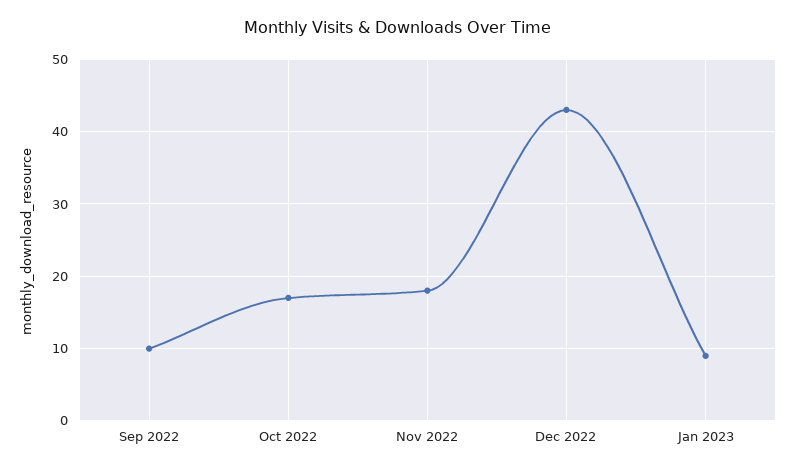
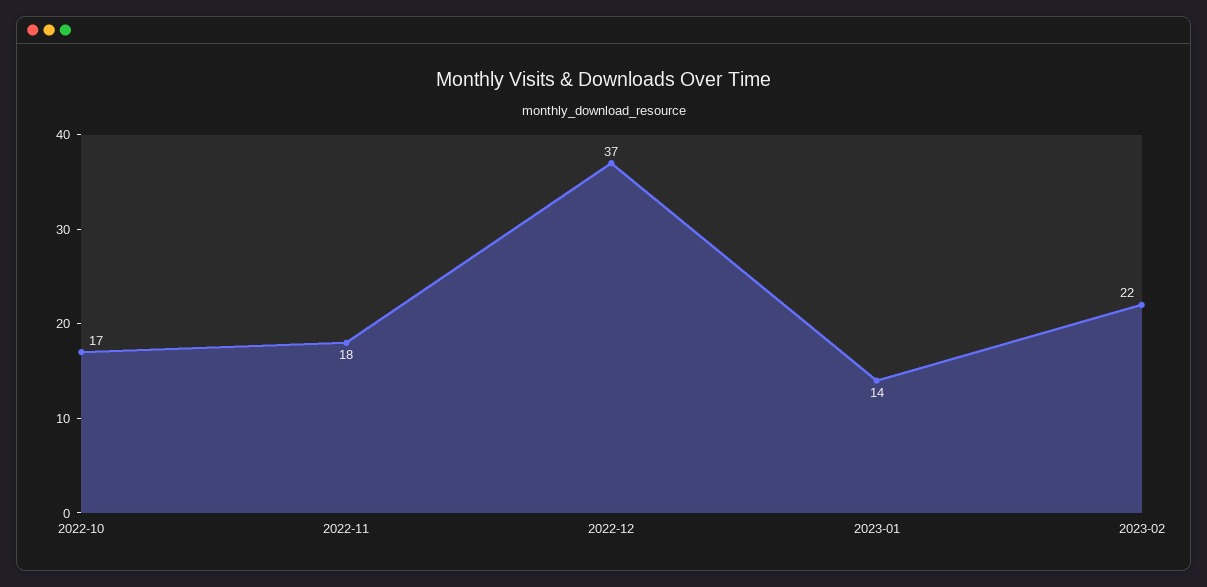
Sep 2022: 10 -> none
Dec 2022: 43 -> 37
Jan 2023: 9 -> 14
2023-02: none -> 22

